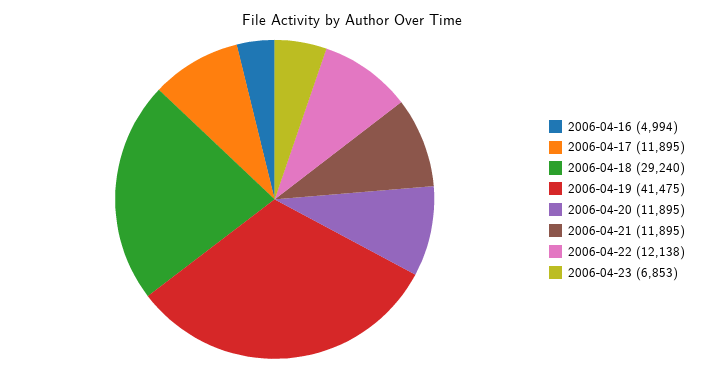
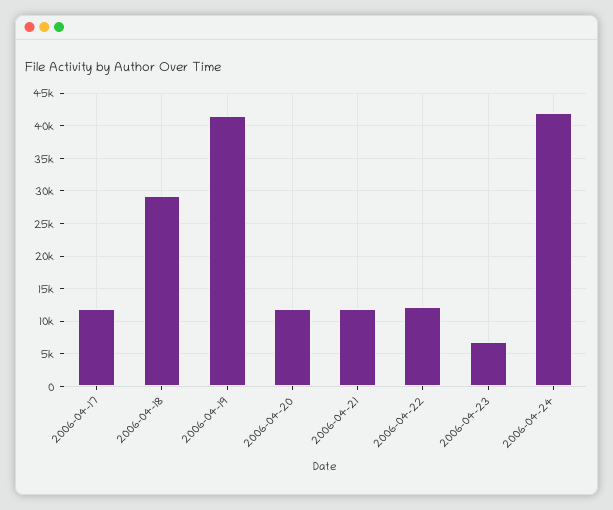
2006-04-16: 4994 -> none
2006-04-24: none -> 42000

